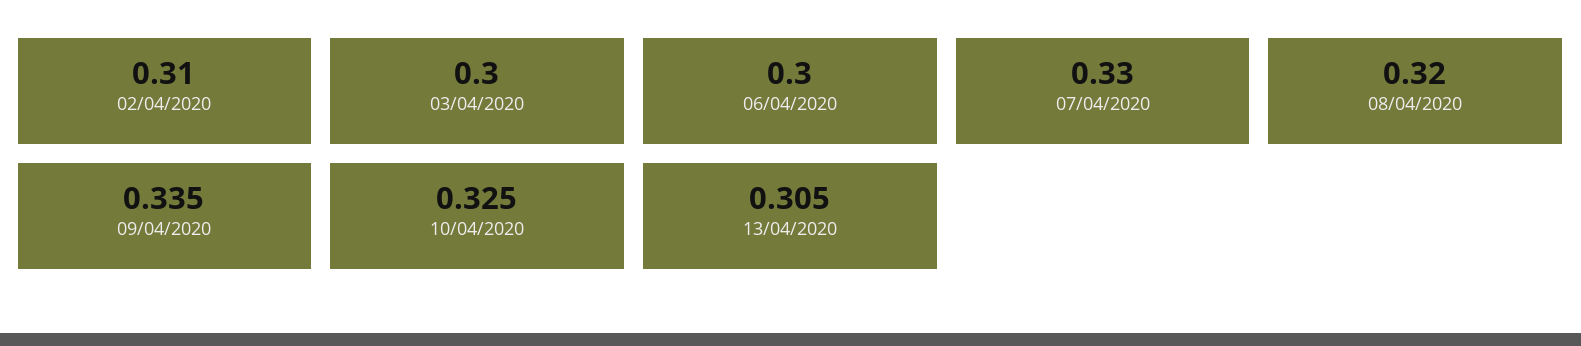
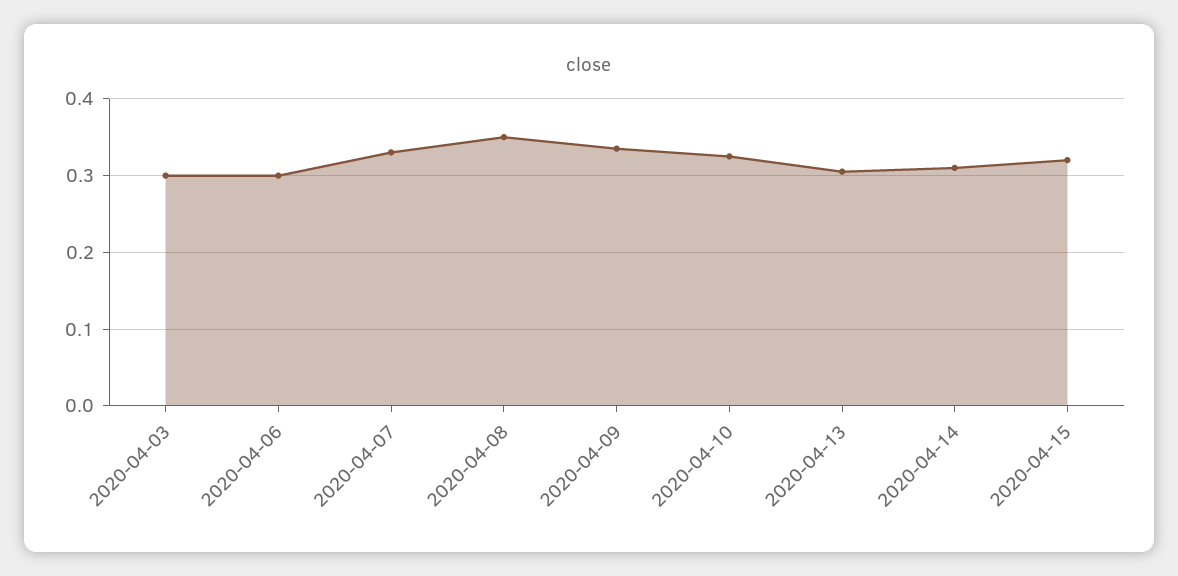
02/04/2020: 0.31 -> none
08/04/2020: 0.32 -> 0.35
2020-04-14: none -> 0.31
2020-04-15: none -> 0.32

